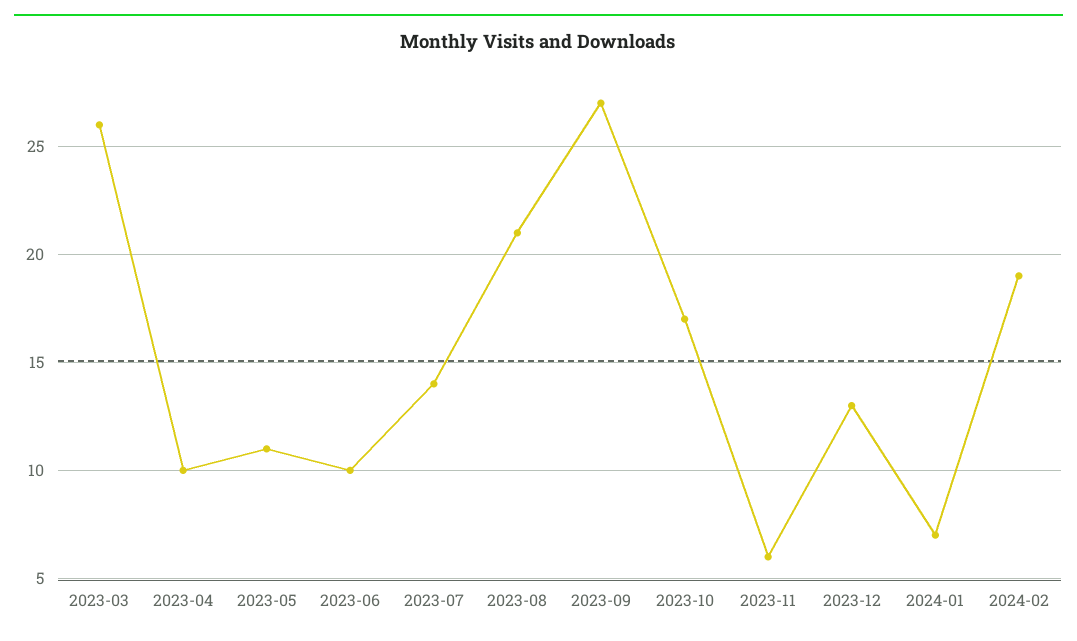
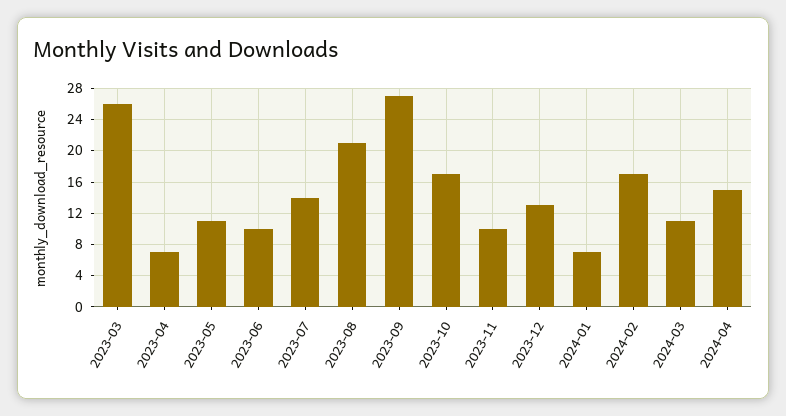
2023-04: 10 -> 7
2023-11: 6 -> 10
2024-02: 19 -> 17
2024-03: none -> 11
2024-04: none -> 15

